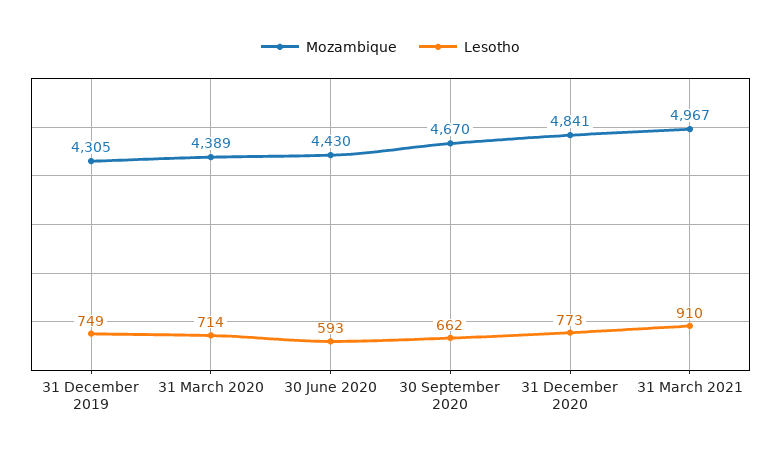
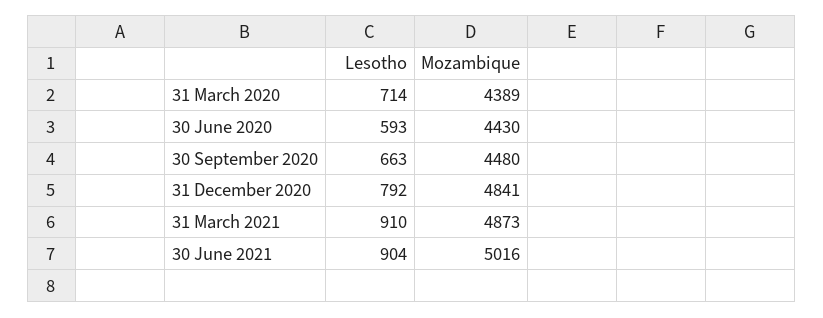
Mozambique, 31 December 2019: 4305 -> none
Lesotho, 31 December 2019: 749 -> none
Mozambique, 30 September 2020: 4670 -> 4480
Lesotho, 30 September 2020: 662 -> 663
Lesotho, 31 December 2020: 773 -> 792
Mozambique, 31 March 2021: 4967 -> 4873
Lesotho, 30 June 2021: none -> 904
Mozambique, 30 June 2021: none -> 5016

